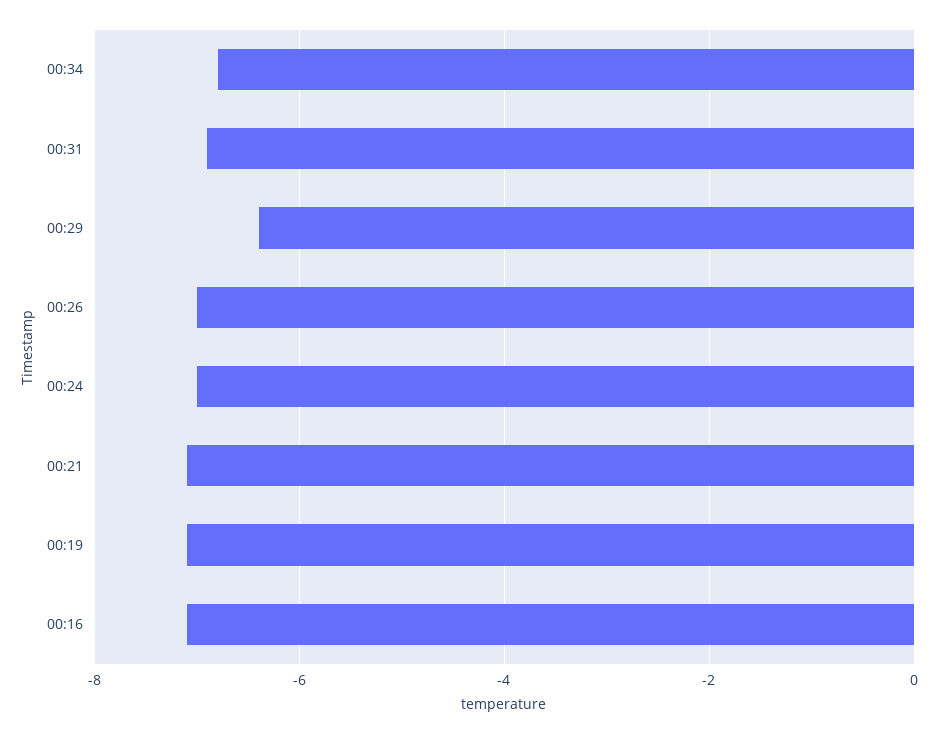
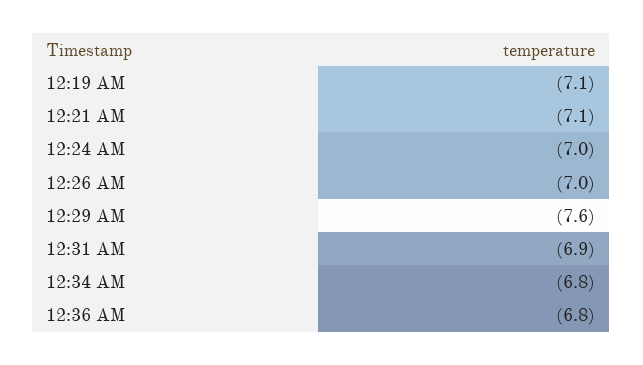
00:29: -6.5 -> -7.6
00:16: -7 -> none
12:36 AM: none -> -6.8

